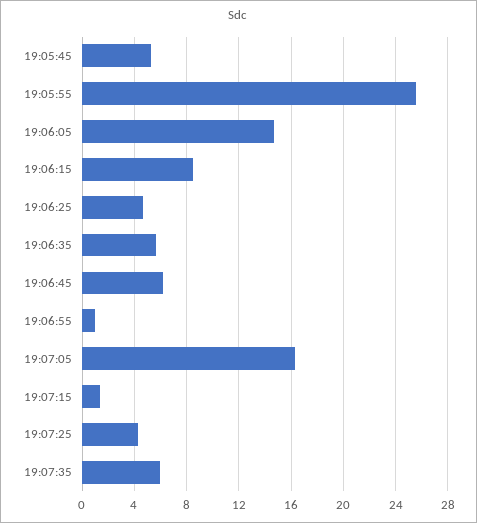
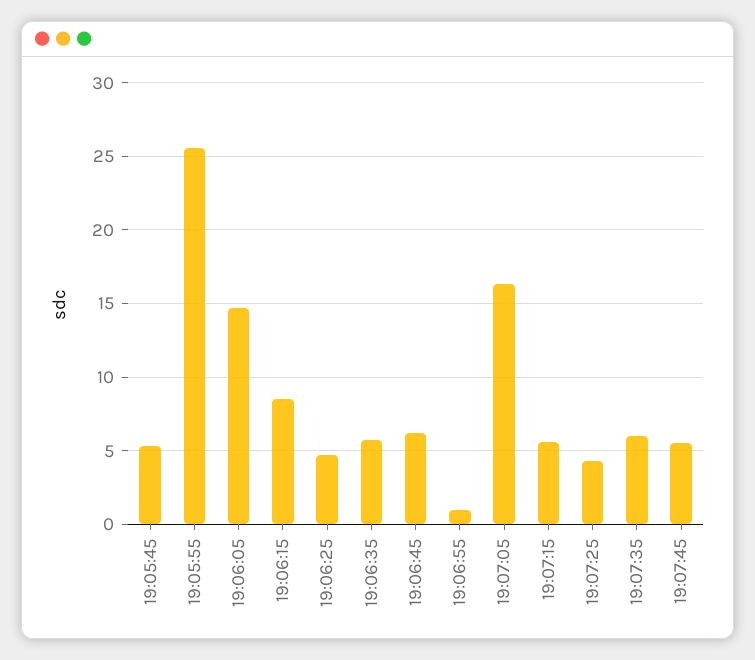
19:07:15: 1.5 -> 5.5
19:07:45: none -> 5.5

